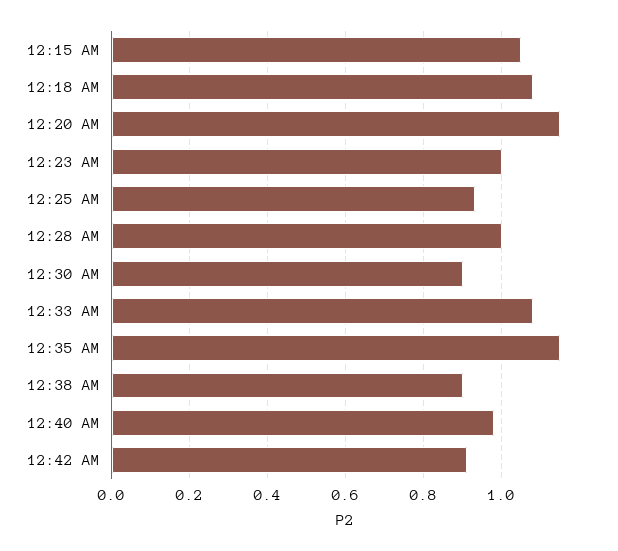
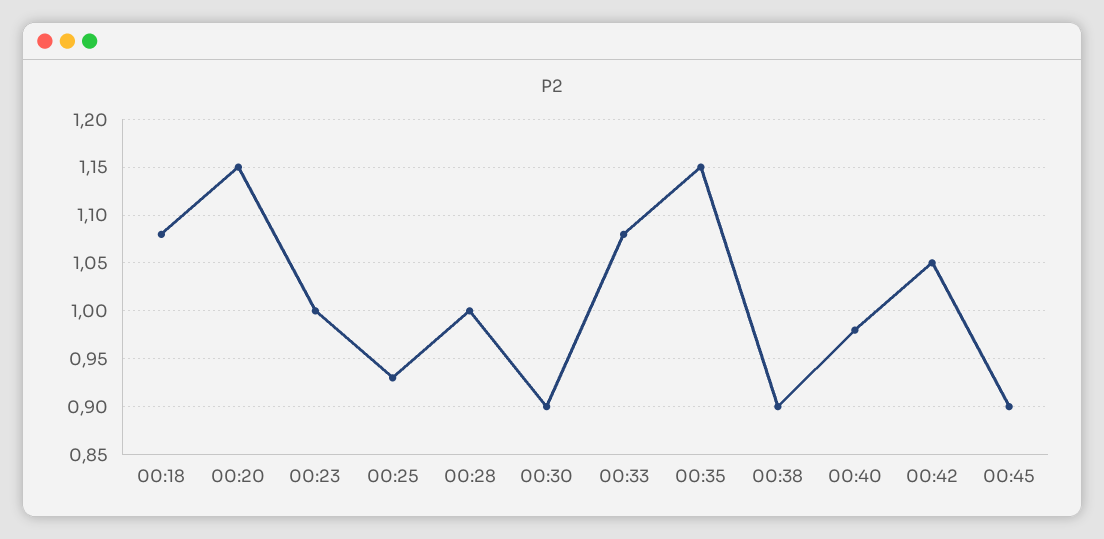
12:15 AM: 1.05 -> none
12:42 AM: 0.9 -> 1.05
00:45: none -> 0.9

